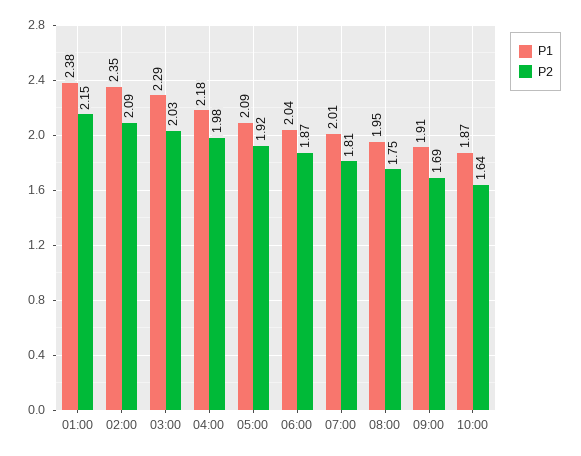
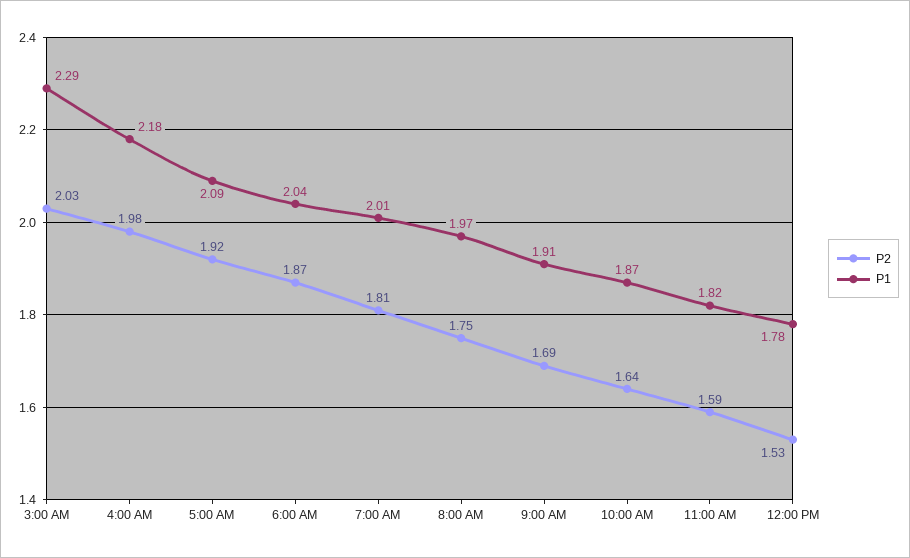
P1, 01:00: 2.38 -> none
P2, 01:00: 2.15 -> none
P1, 02:00: 2.35 -> none
P2, 02:00: 2.09 -> none
P1, 08:00: 1.95 -> 1.97
P2, 11:00 AM: none -> 1.59
P1, 11:00 AM: none -> 1.82
P2, 12:00 PM: none -> 1.53
P1, 12:00 PM: none -> 1.78

